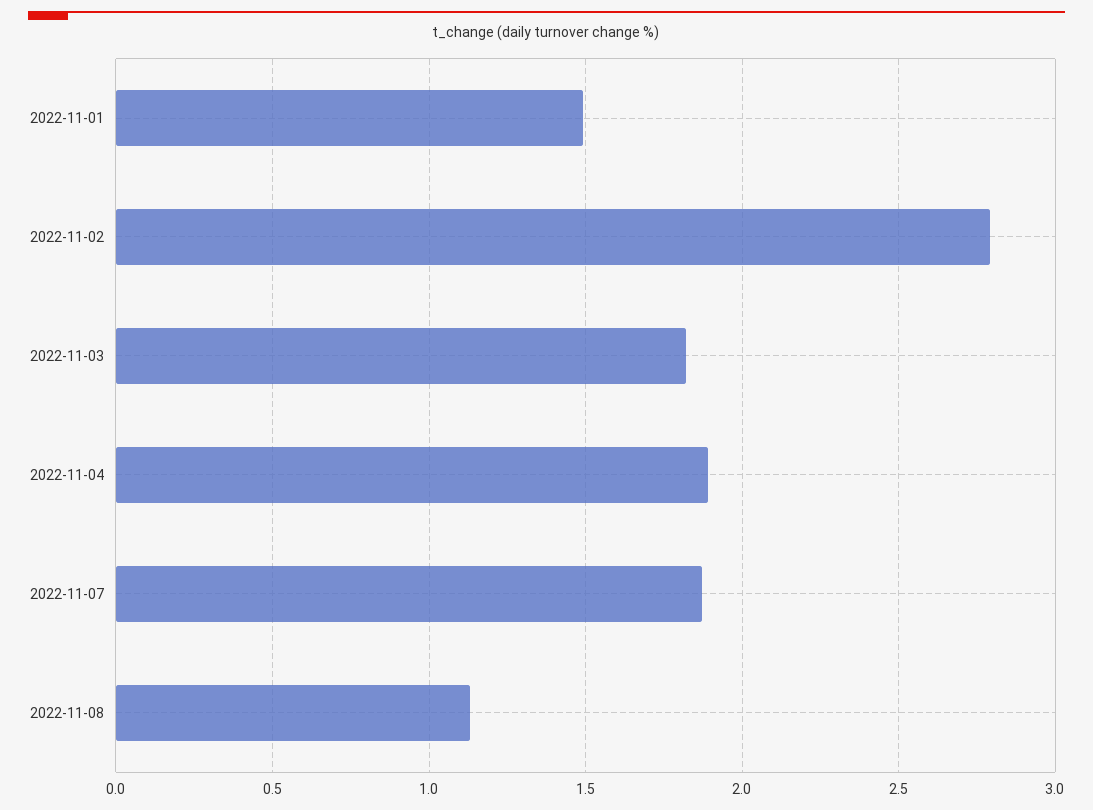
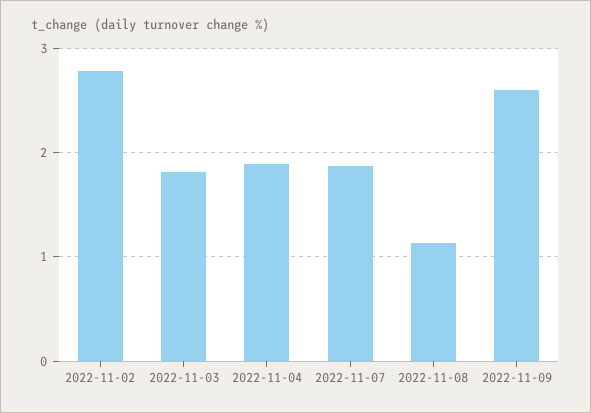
2022-11-01: 1.5 -> none
2022-11-09: none -> 2.6

